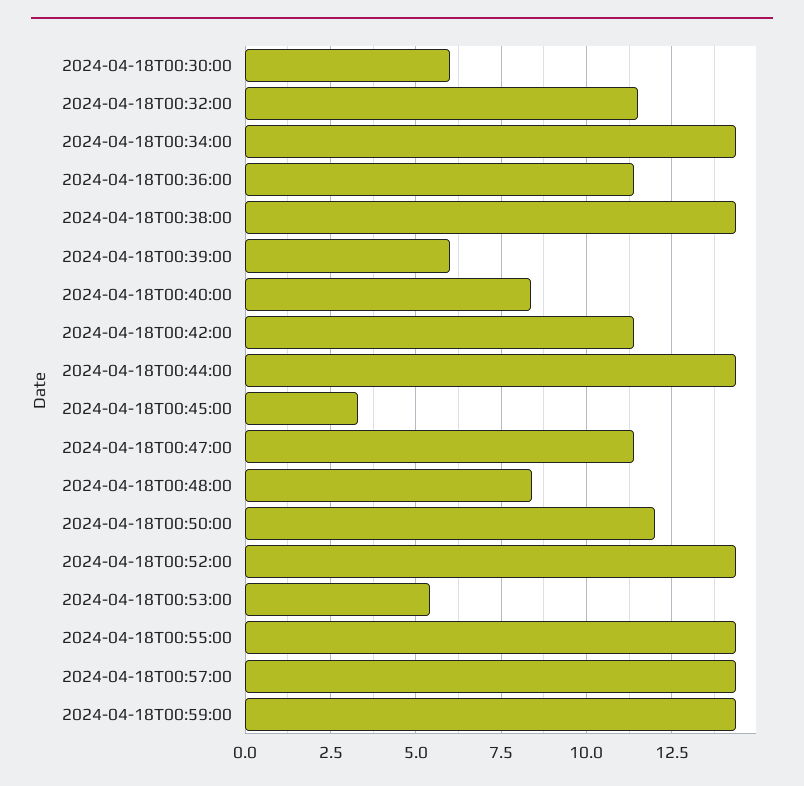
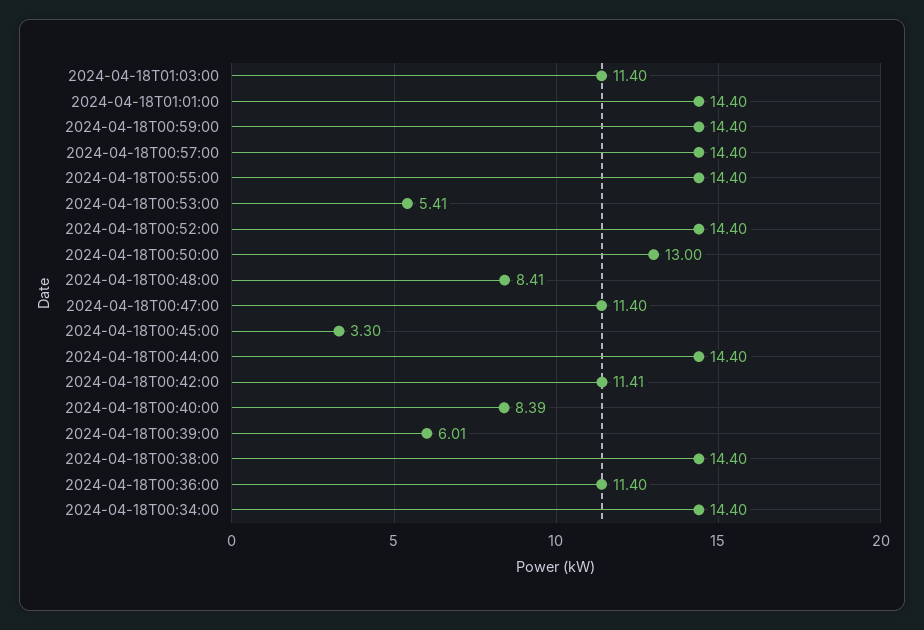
2024-04-18T00:30:00: 6 -> none
2024-04-18T00:32:00: 11.5 -> none
2024-04-18T00:50:00: 12 -> 13
2024-04-18T01:03:00: none -> 11.4
2024-04-18T01:01:00: none -> 14.4

